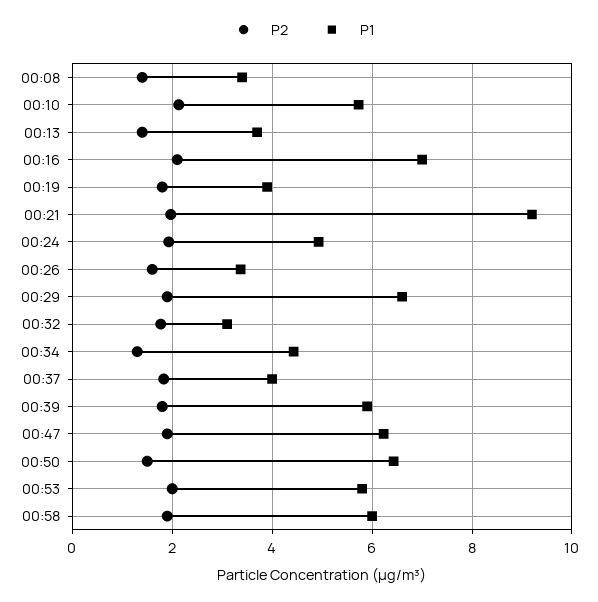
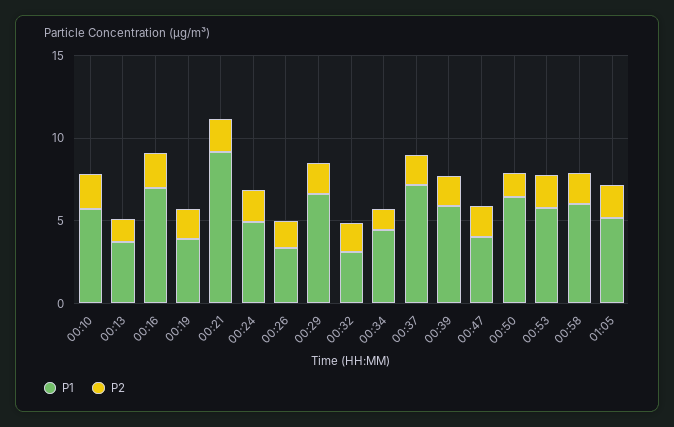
P2, 00:08: 1.4 -> none
P1, 00:08: 3.4 -> none
P1, 00:37: 4 -> 7
P1, 00:47: 6.2 -> 4
P1, 01:05: none -> 5
P2, 01:05: none -> 2

